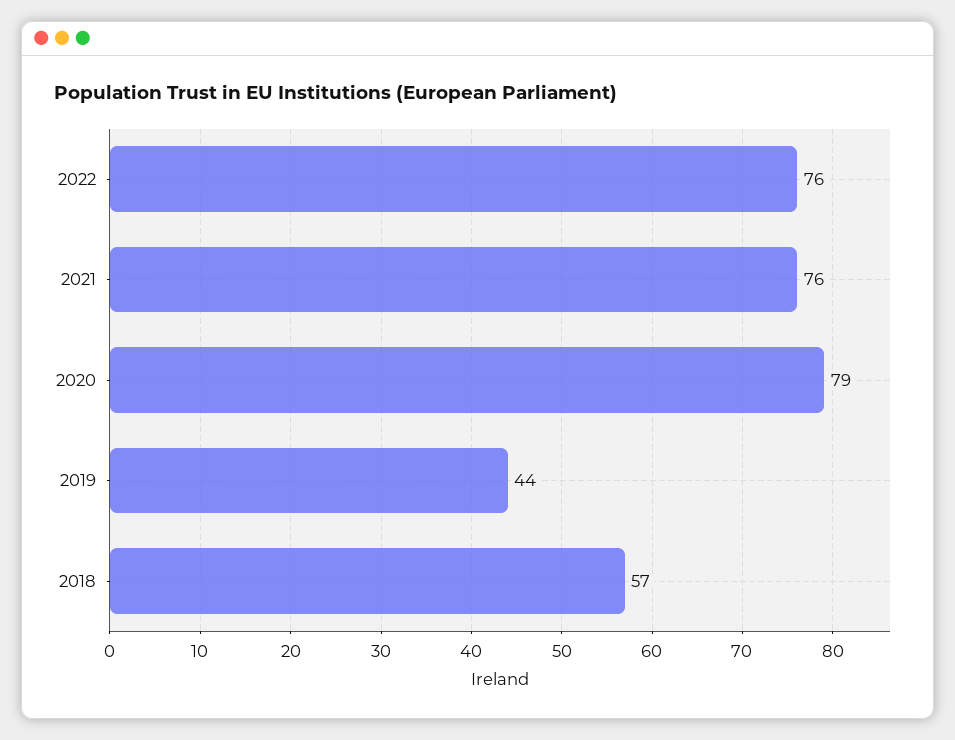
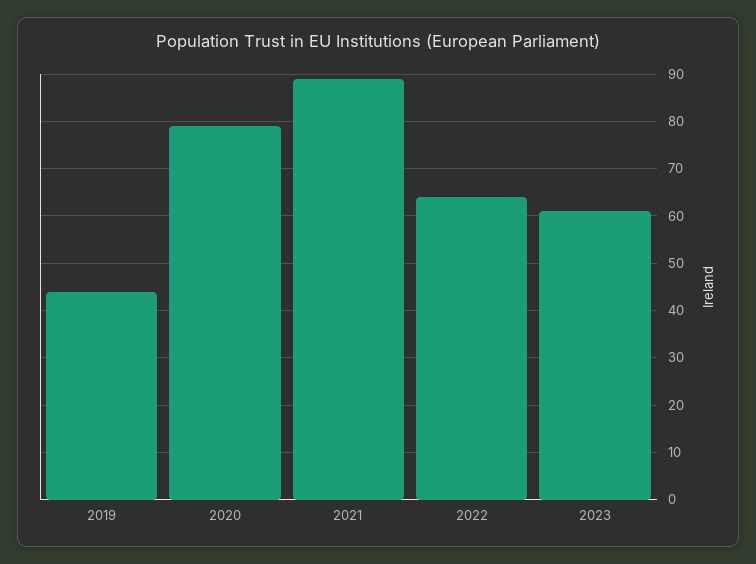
2022: 76 -> 65
2021: 76 -> 90
2018: 57 -> none
2023: none -> 60

